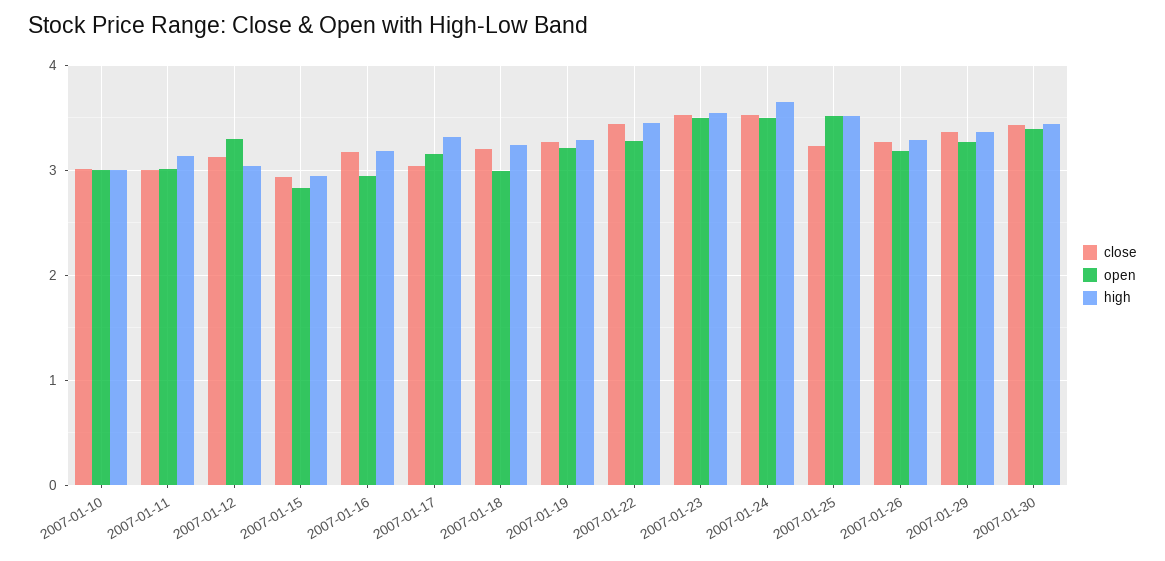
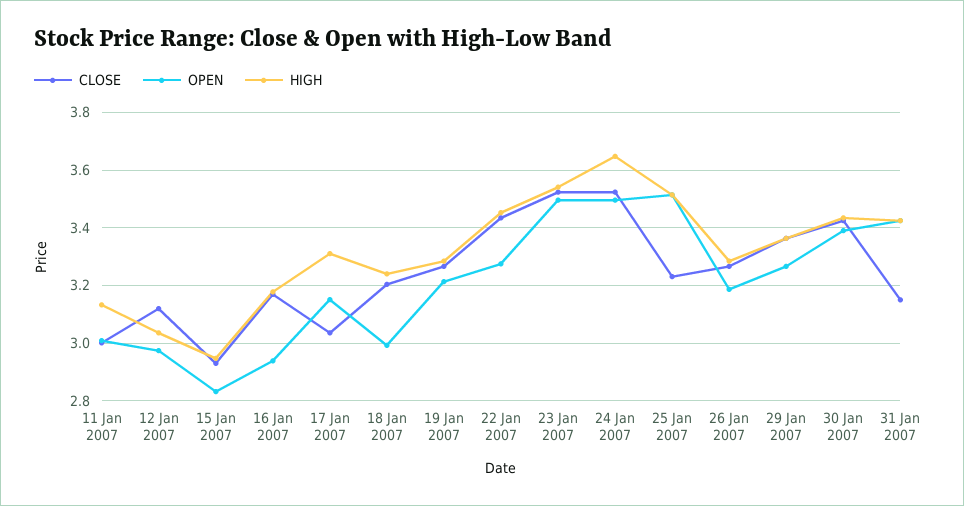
close, 2007-01-10: 3 -> none
open, 2007-01-10: 3 -> none
high, 2007-01-10: 3 -> none
open, 2007-01-12: 3.3 -> 2.975
close, 31 Jan 2007: none -> 3.15
open, 31 Jan 2007: none -> 3.425
high, 31 Jan 2007: none -> 3.425

